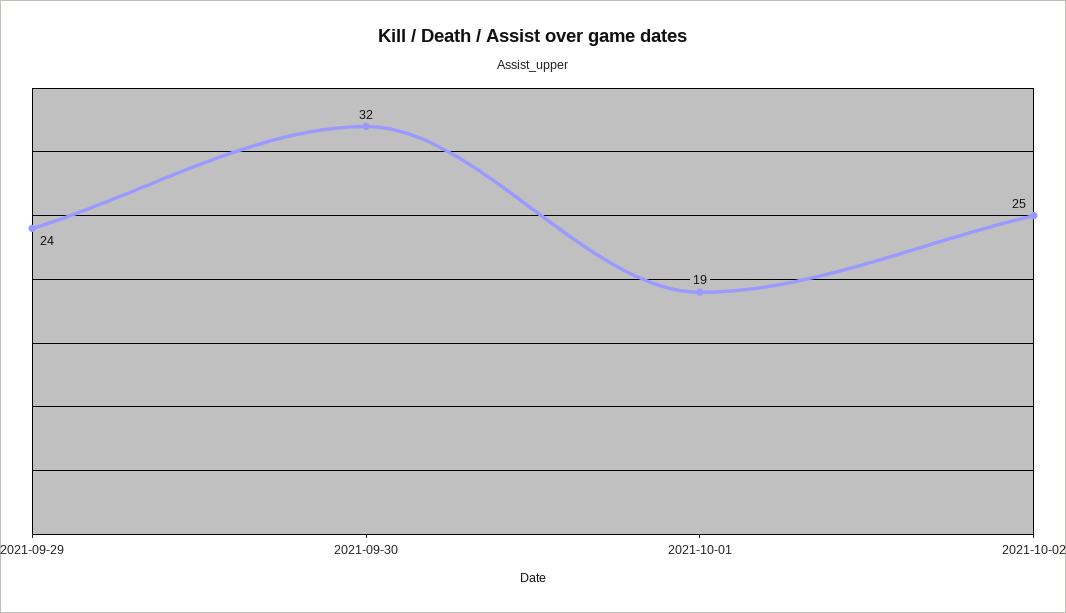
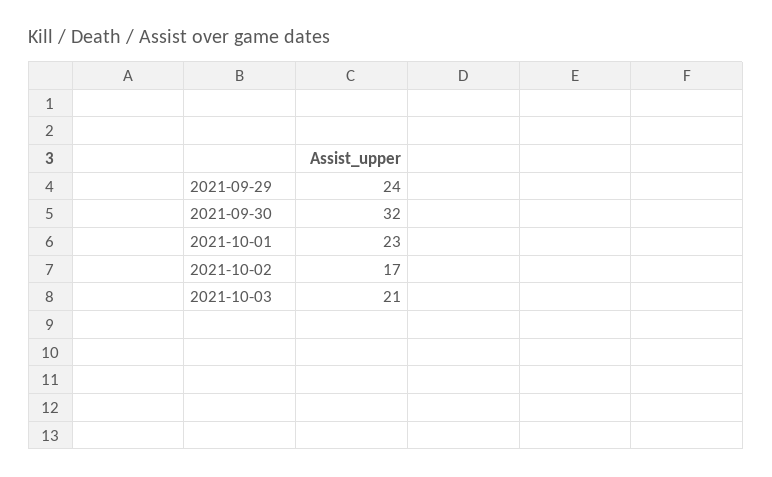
2021-10-01: 19 -> 23
2021-10-02: 25 -> 17
2021-10-03: none -> 21

